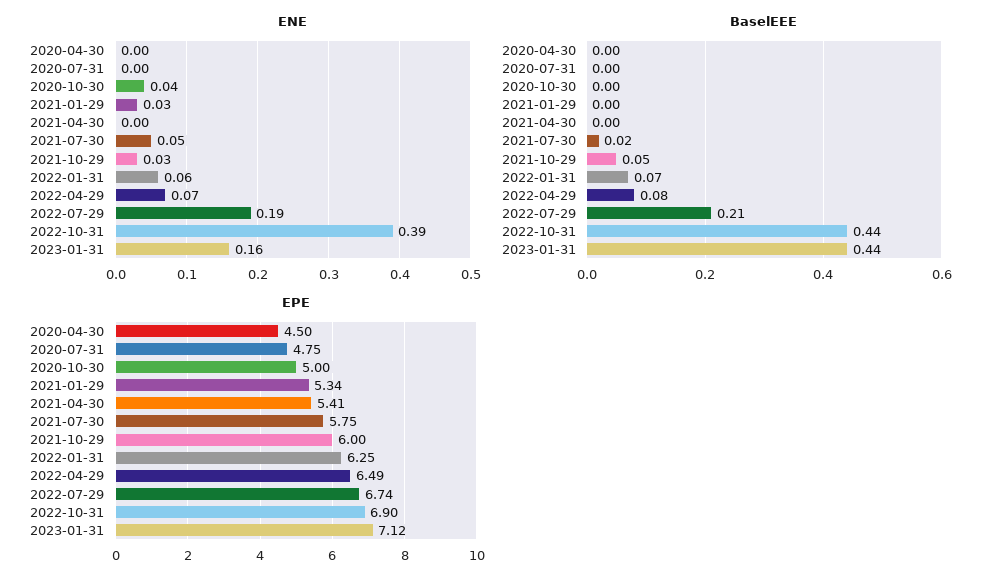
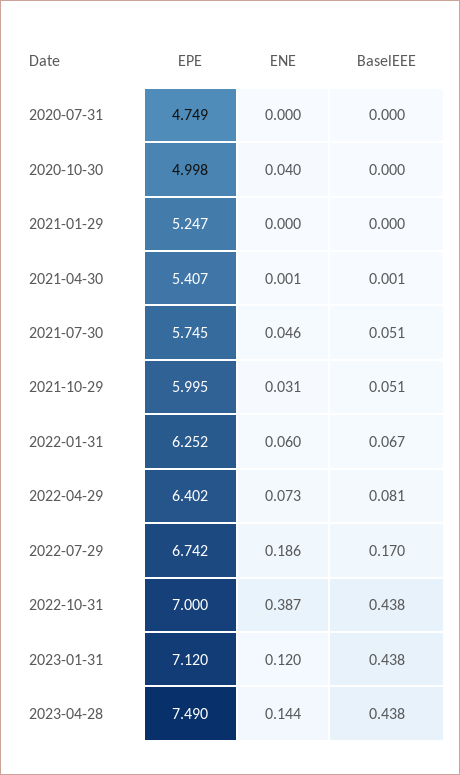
ENE, 2020-04-30: 0 -> none
ENE, 2021-01-29: 0.03 -> 0
ENE, 2023-01-31: 0.16 -> 0.12
BaselEEE, 2020-04-30: 0 -> none
BaselEEE, 2021-07-30: 0.02 -> 0.051
BaselEEE, 2022-07-29: 0.21 -> 0.17
EPE, 2020-04-30: 4.5 -> none
EPE, 2021-01-29: 5.34 -> 5.247
EPE, 2022-04-29: 6.49 -> 6.402
EPE, 2022-10-31: 6.9 -> 7
EPE, 2023-04-28: none -> 7.49
ENE, 2023-04-28: none -> 0.144
BaselEEE, 2023-04-28: none -> 0.438

